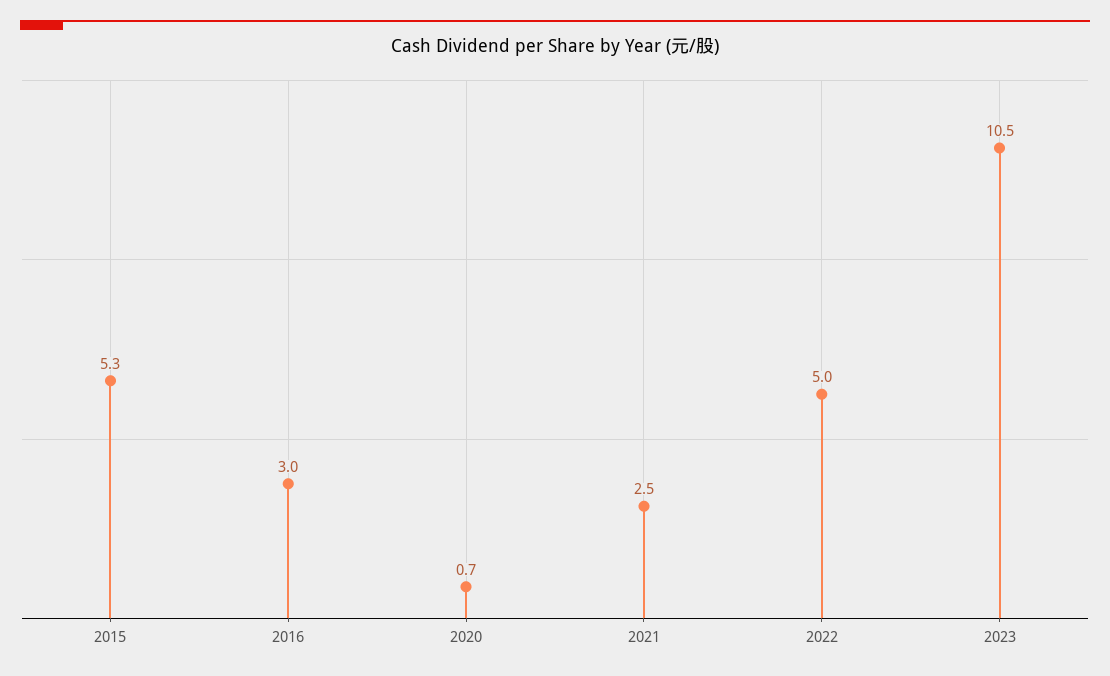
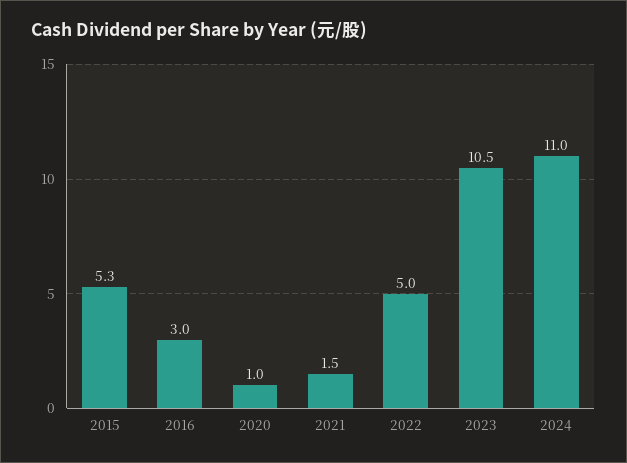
2020: 0.7 -> 1
2021: 2.5 -> 1.5
2024: none -> 11

